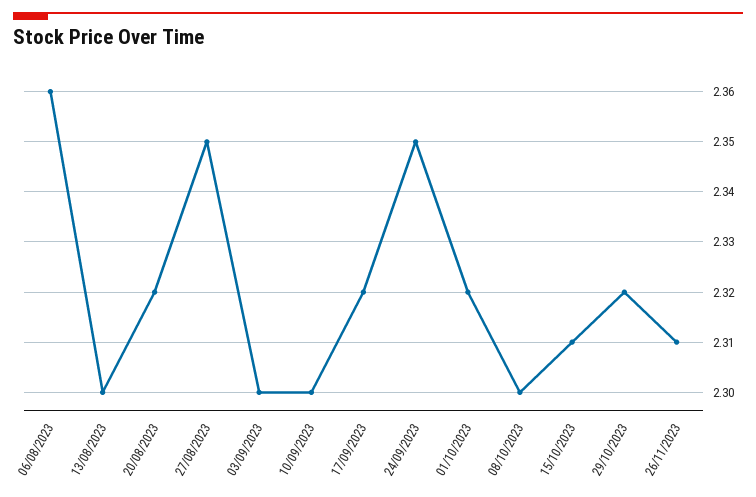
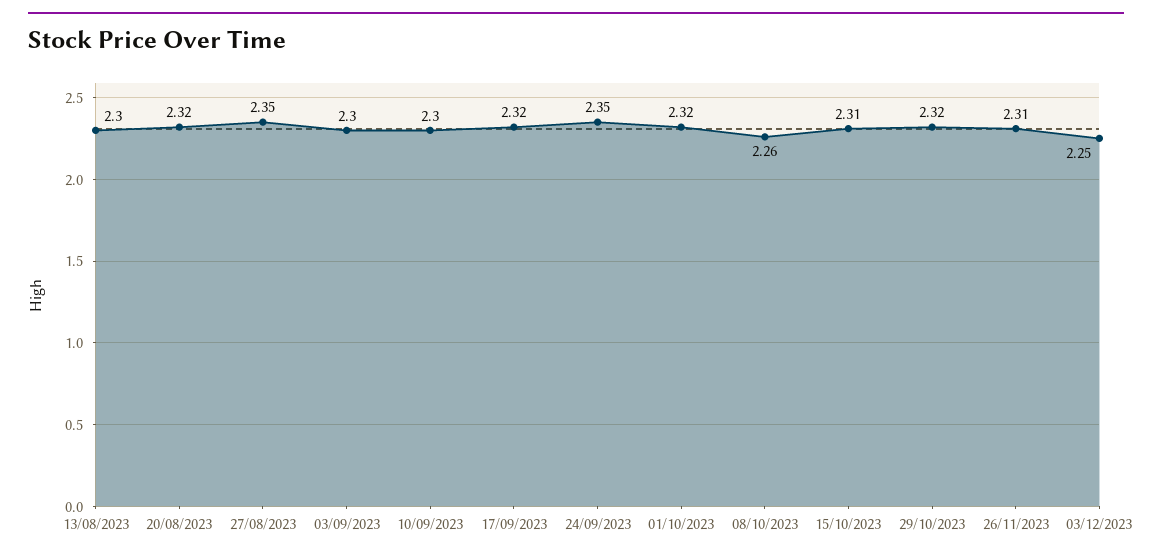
06/08/2023: 2.36 -> none
08/10/2023: 2.3 -> 2.26
03/12/2023: none -> 2.25

